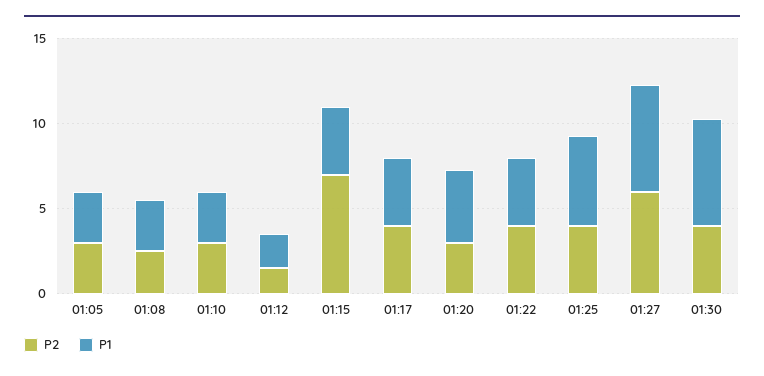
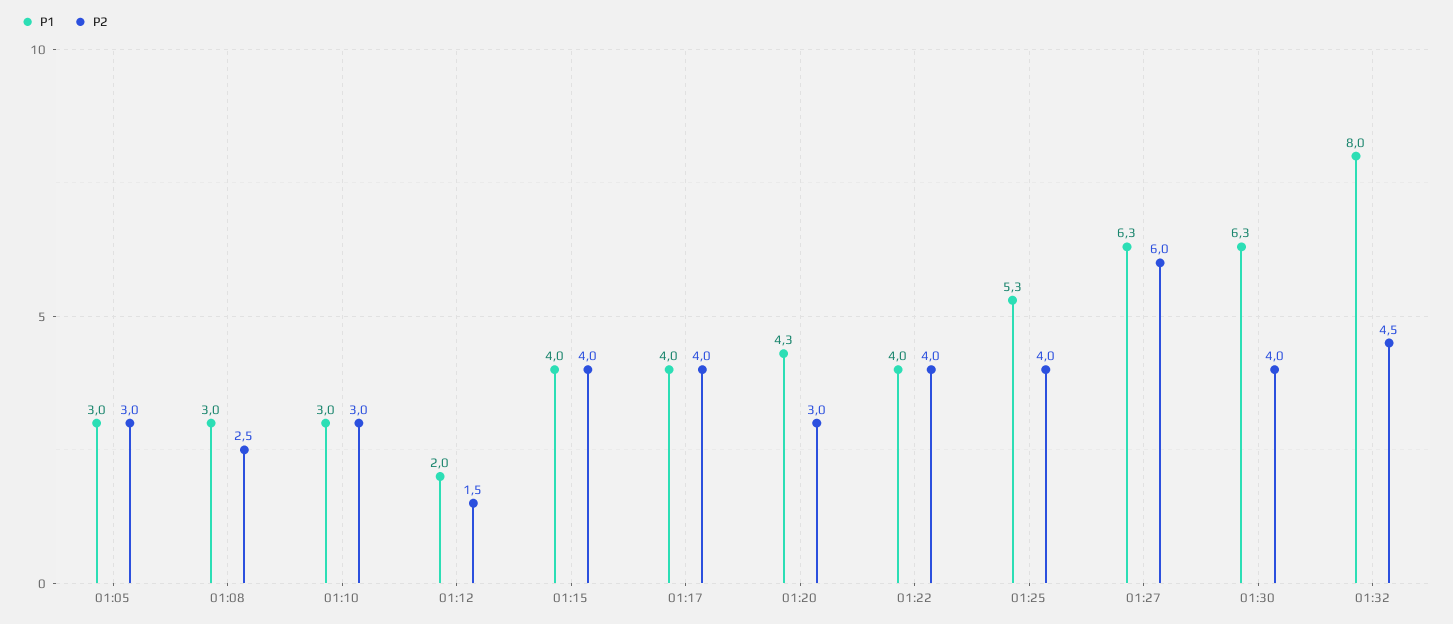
P2, 01:15: 7 -> 4
P1, 01:32: none -> 8
P2, 01:32: none -> 4.5

